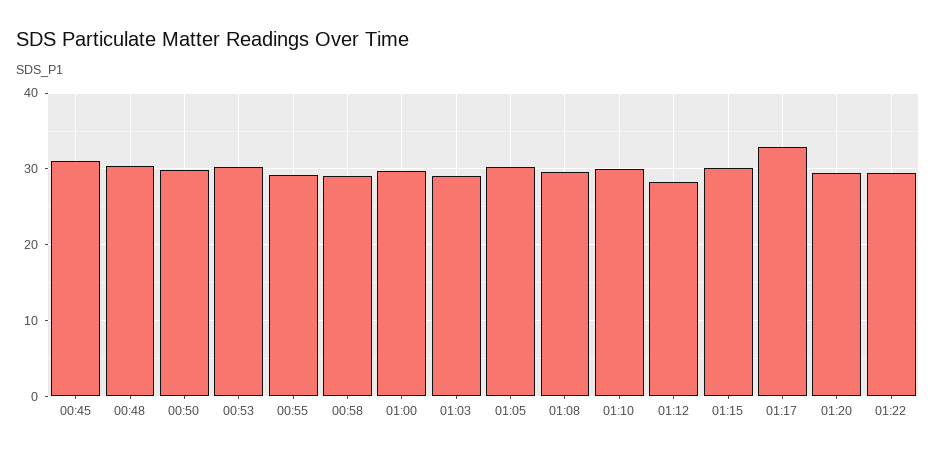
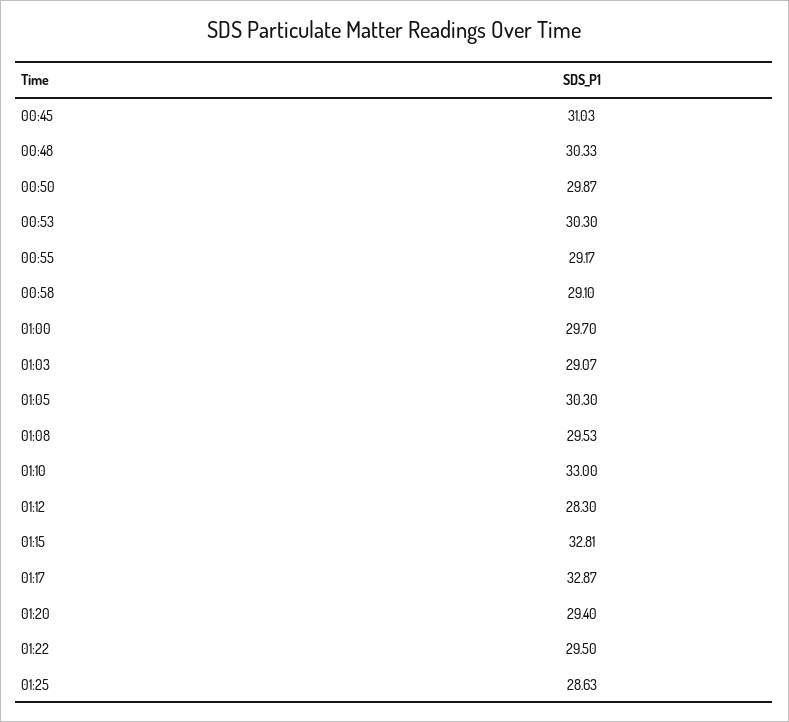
01:10: 30 -> 33
01:15: 30 -> 32.81
01:25: none -> 28.63

